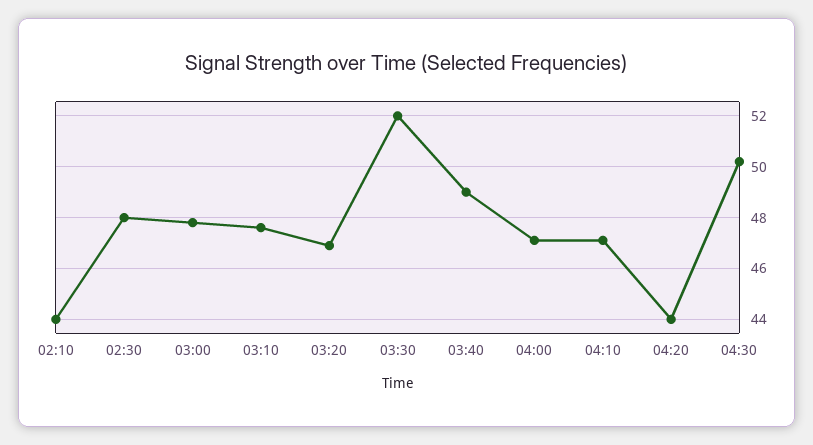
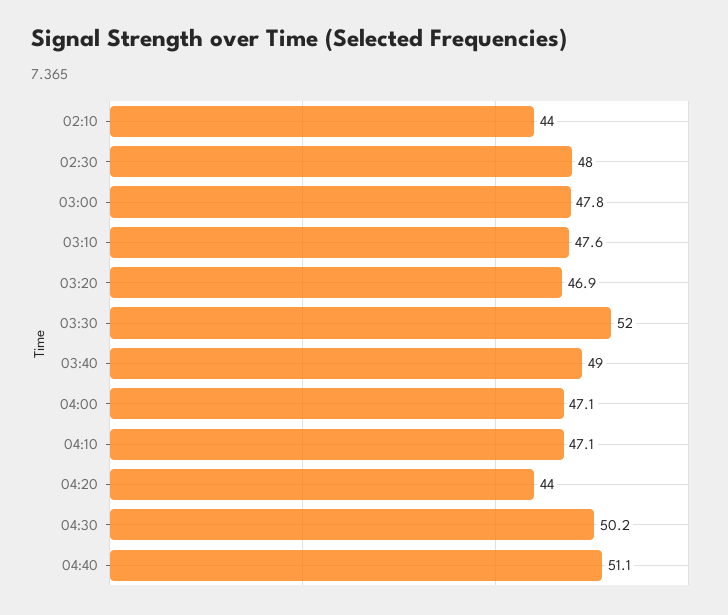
04:40: none -> 51.1

